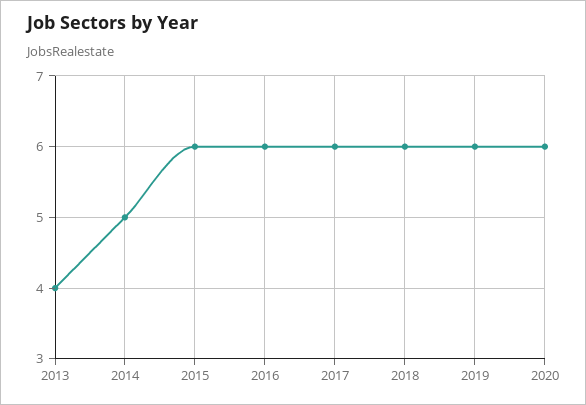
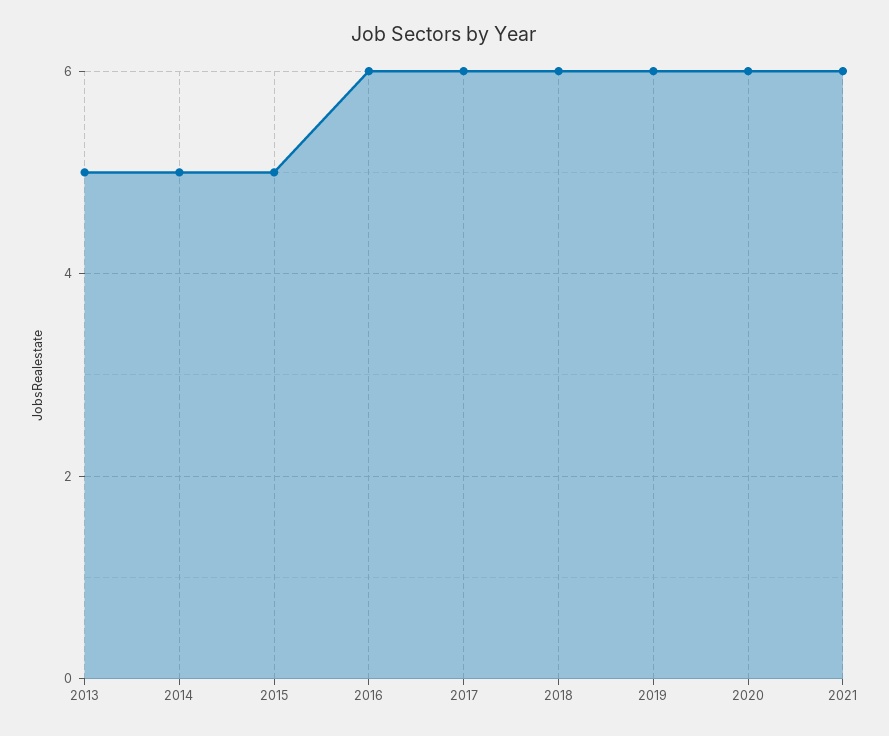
2013: 4 -> 5
2015: 6 -> 5
2021: none -> 6

